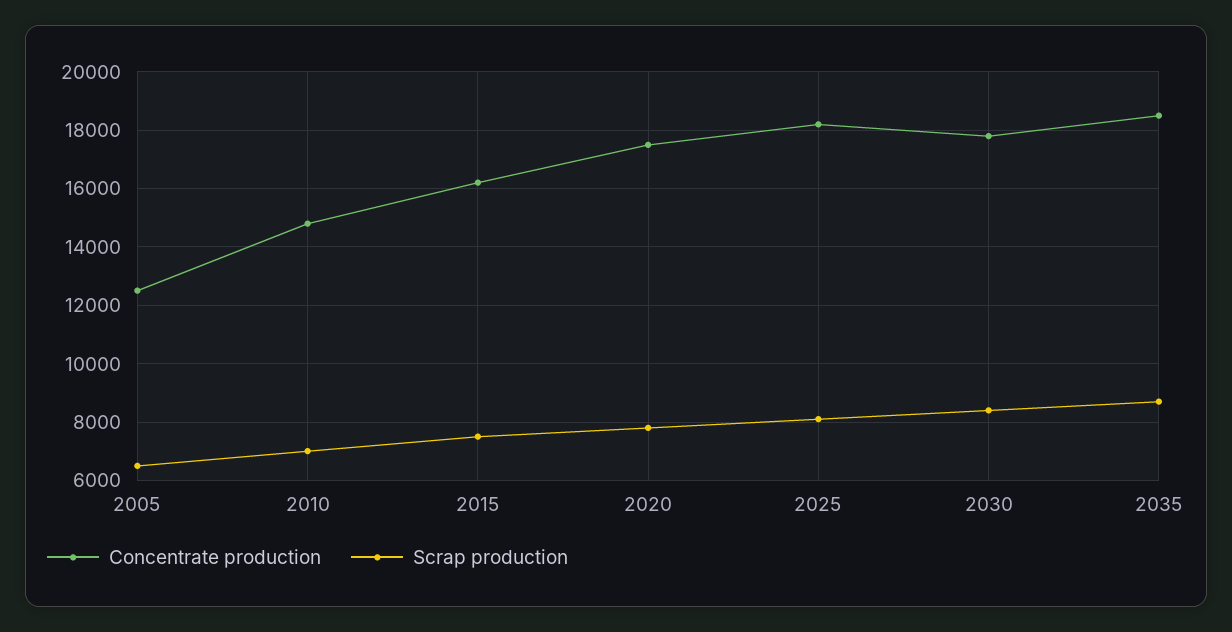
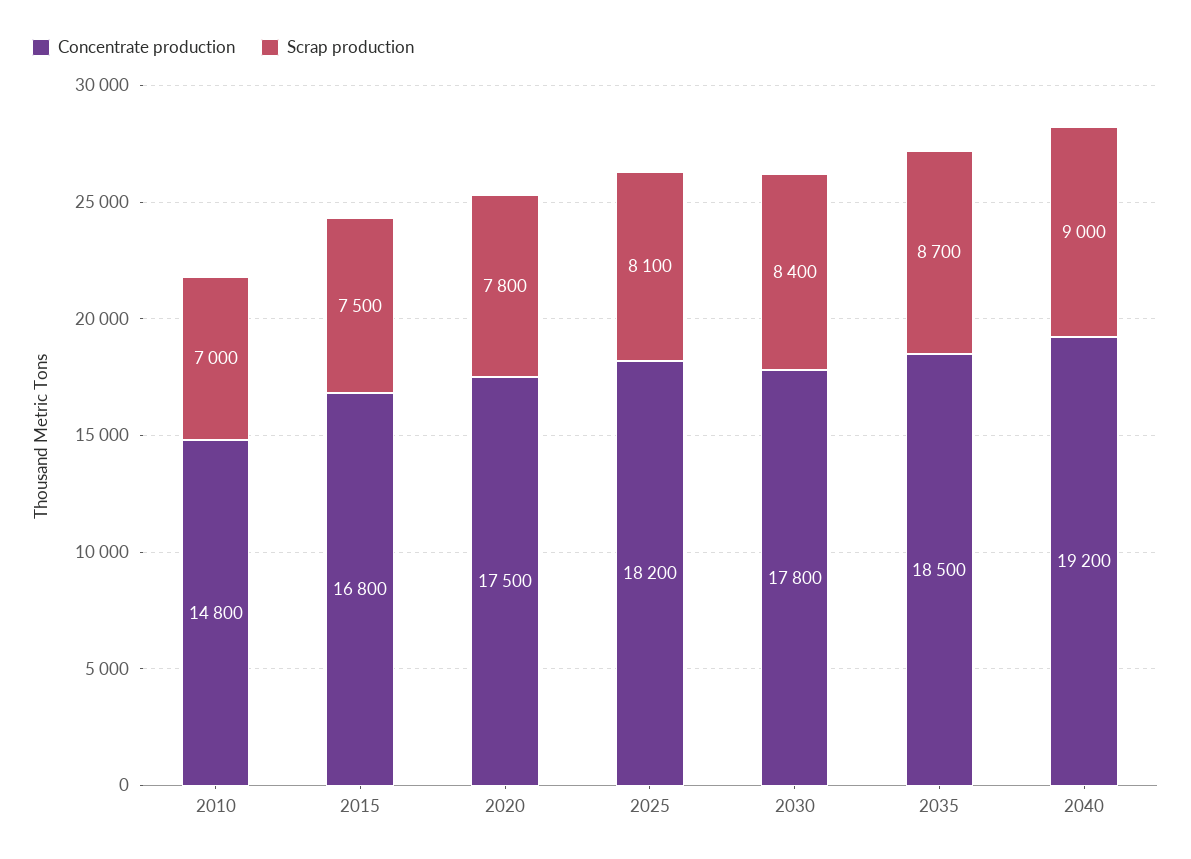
Concentrate production, 2005: 12500 -> none
Scrap production, 2005: 6500 -> none
Concentrate production, 2015: 16250 -> 16800
Concentrate production, 2040: none -> 19200
Scrap production, 2040: none -> 9000

